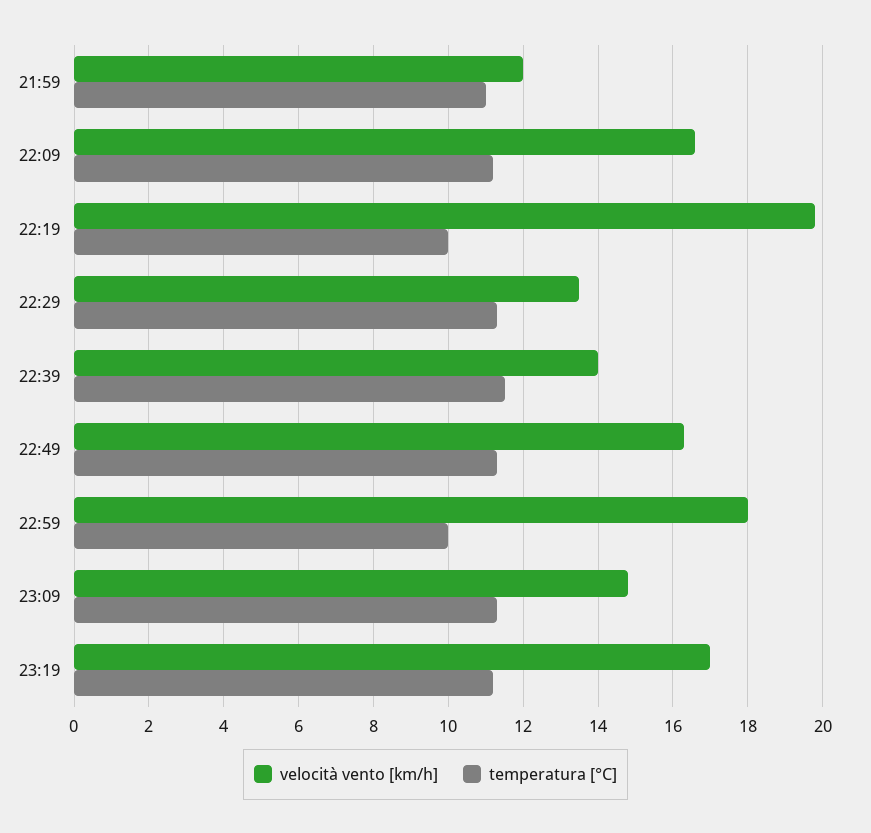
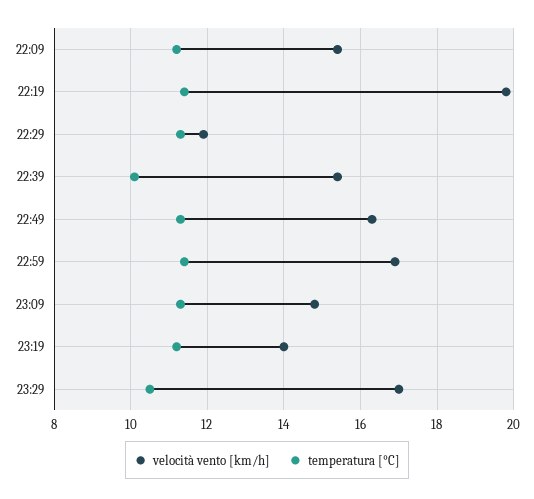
velocità vento [km/h], 21:59: 12 -> none
temperatura [°C], 21:59: 11 -> none
velocità vento [km/h], 22:09: 16.5 -> 15.5
temperatura [°C], 22:19: 10 -> 11.5
velocità vento [km/h], 22:29: 13.5 -> 12
velocità vento [km/h], 22:39: 14 -> 15.5
temperatura [°C], 22:39: 11.5 -> 10
velocità vento [km/h], 22:59: 18 -> 17
temperatura [°C], 22:59: 10 -> 11.5
velocità vento [km/h], 23:19: 17 -> 14
velocità vento [km/h], 23:29: none -> 17
temperatura [°C], 23:29: none -> 10.5

